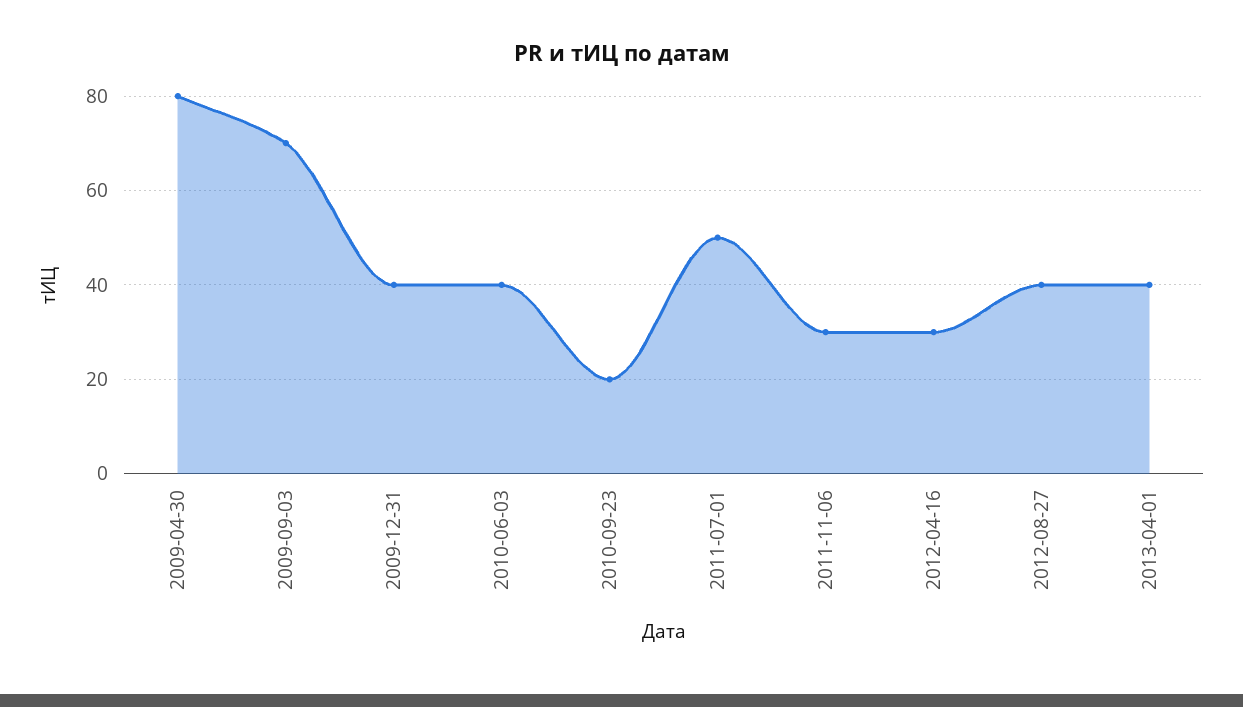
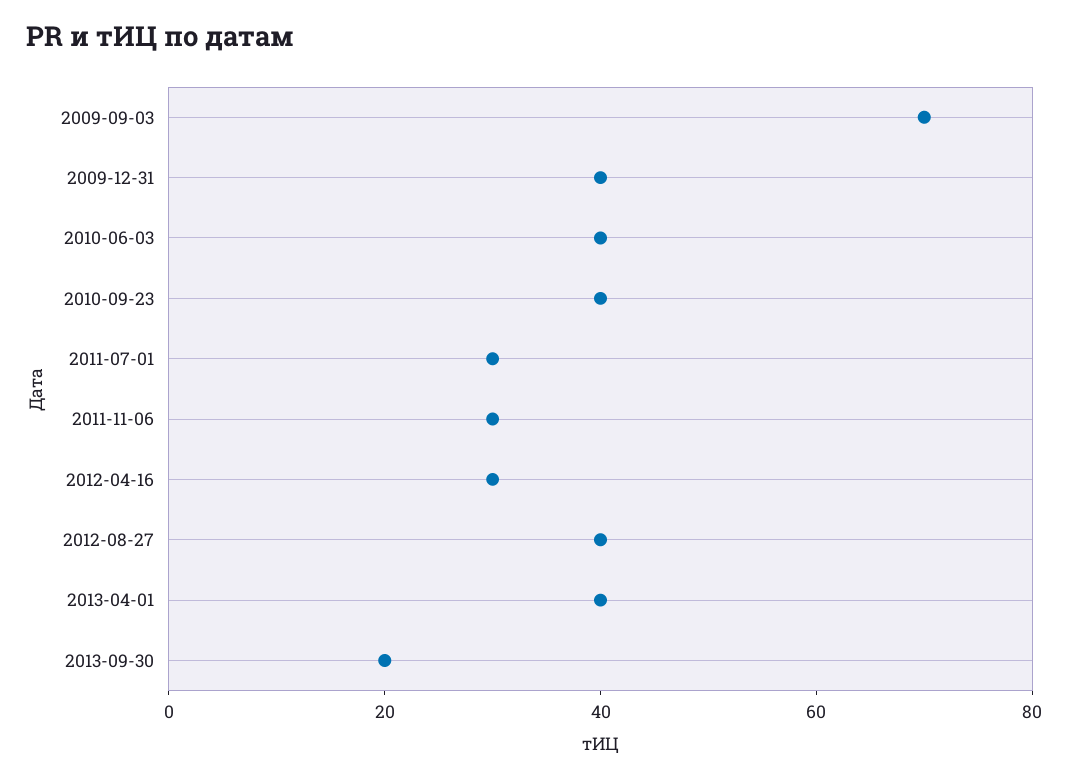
2009-04-30: 80 -> none
2010-09-23: 20 -> 40
2011-07-01: 50 -> 30
2013-09-30: none -> 20

